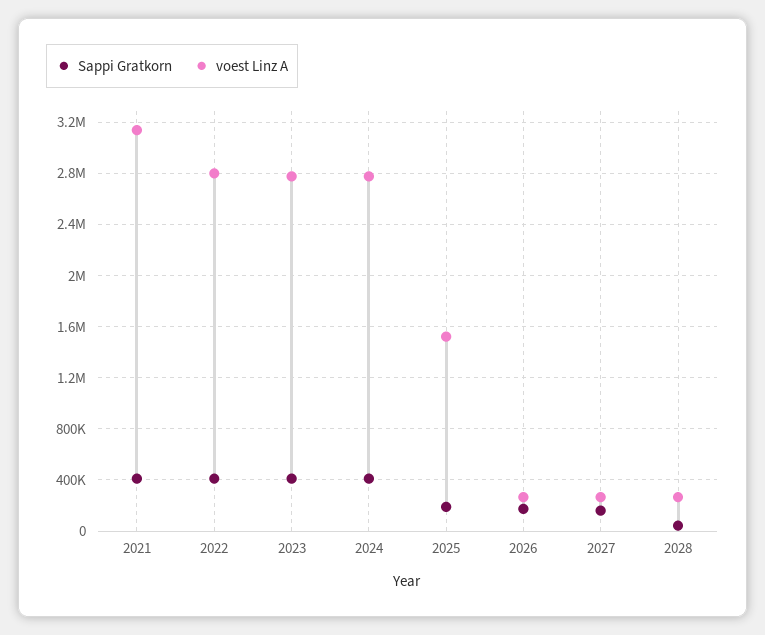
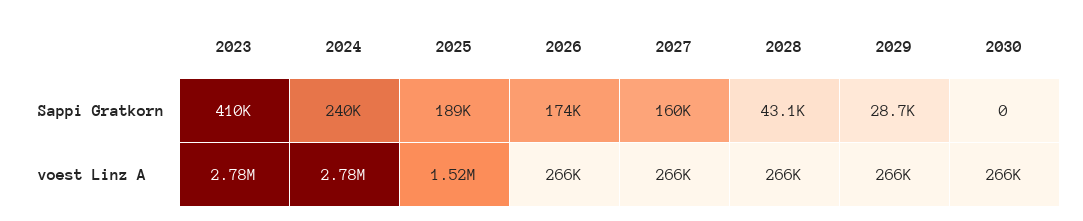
Sappi Gratkorn, 2021: 400000 -> none
voest Linz A, 2021: 3150000 -> none
Sappi Gratkorn, 2022: 400000 -> none
voest Linz A, 2022: 2800000 -> none
Sappi Gratkorn, 2024: 400000 -> 240000
Sappi Gratkorn, 2029: none -> 28700
Sappi Gratkorn, 2030: none -> 0
voest Linz A, 2029: none -> 266000
voest Linz A, 2030: none -> 266000

